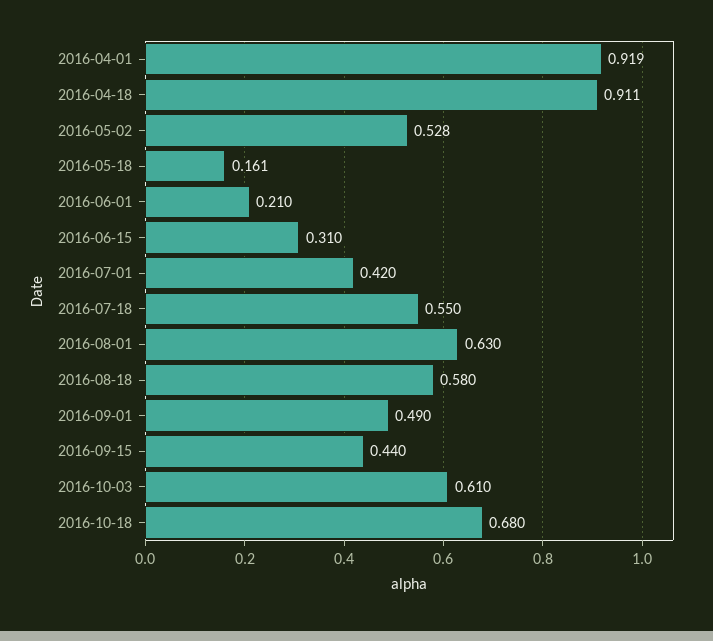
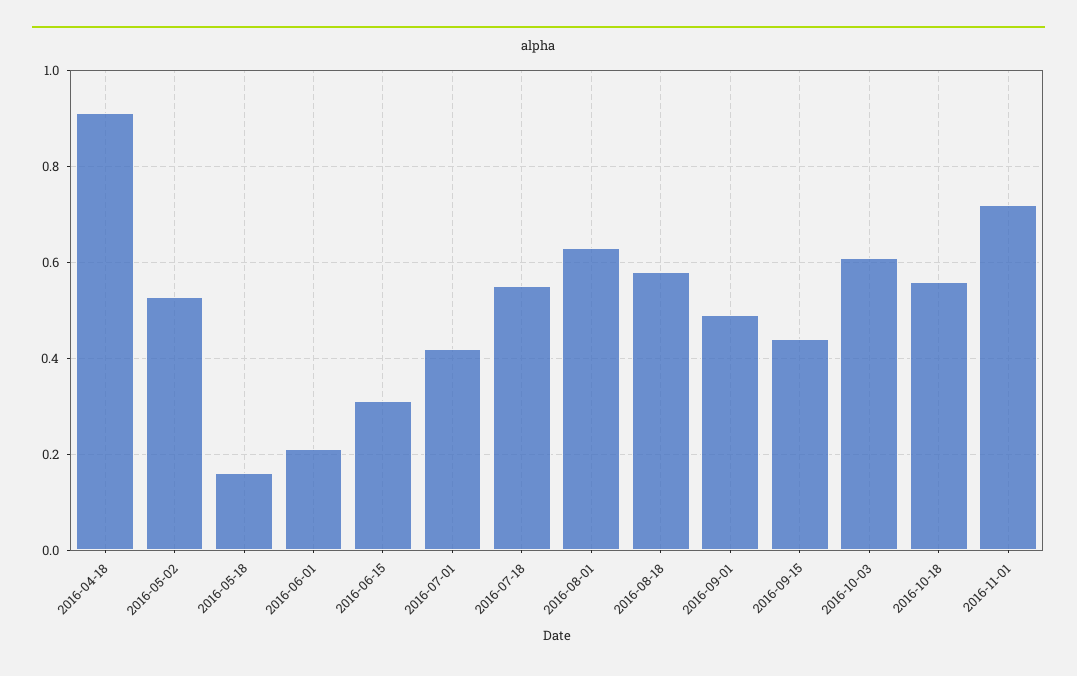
2016-04-01: 0.919 -> none
2016-10-18: 0.68 -> 0.56
2016-11-01: none -> 0.72

